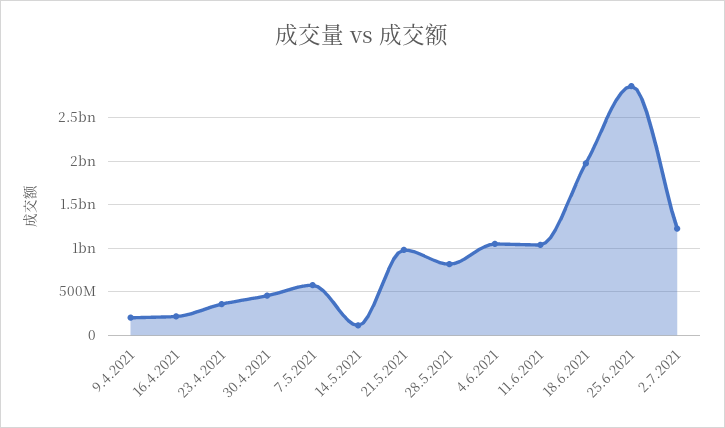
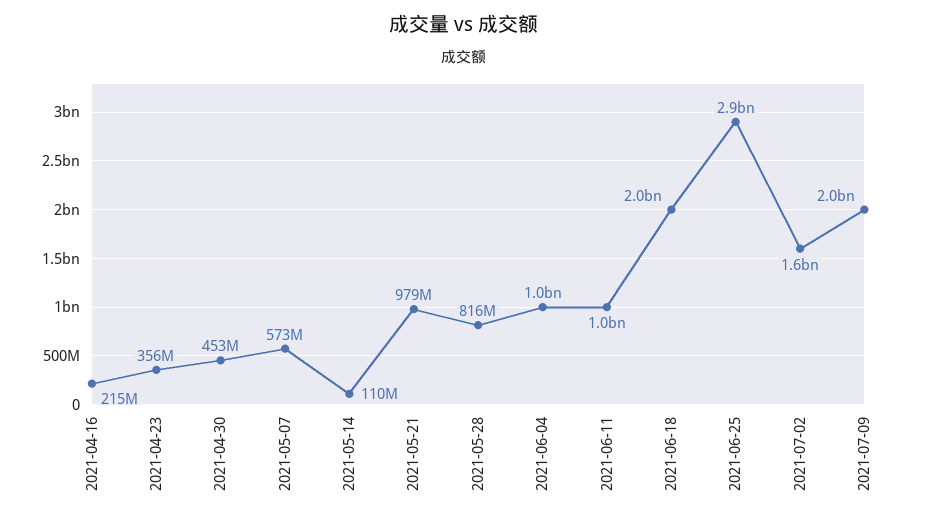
9.4.2021: 200000000 -> none
2.7.2021: 1200000000 -> 1600000000
2021-07-09: none -> 2000000000

